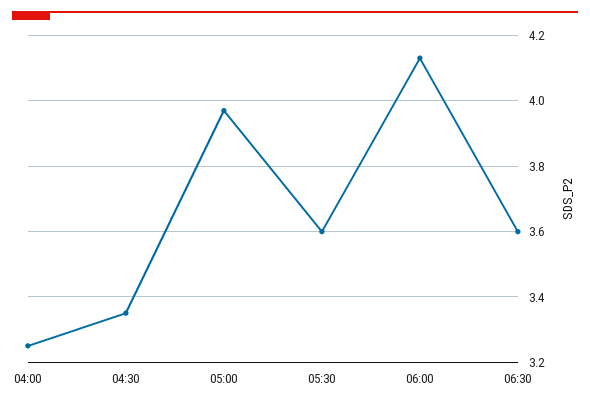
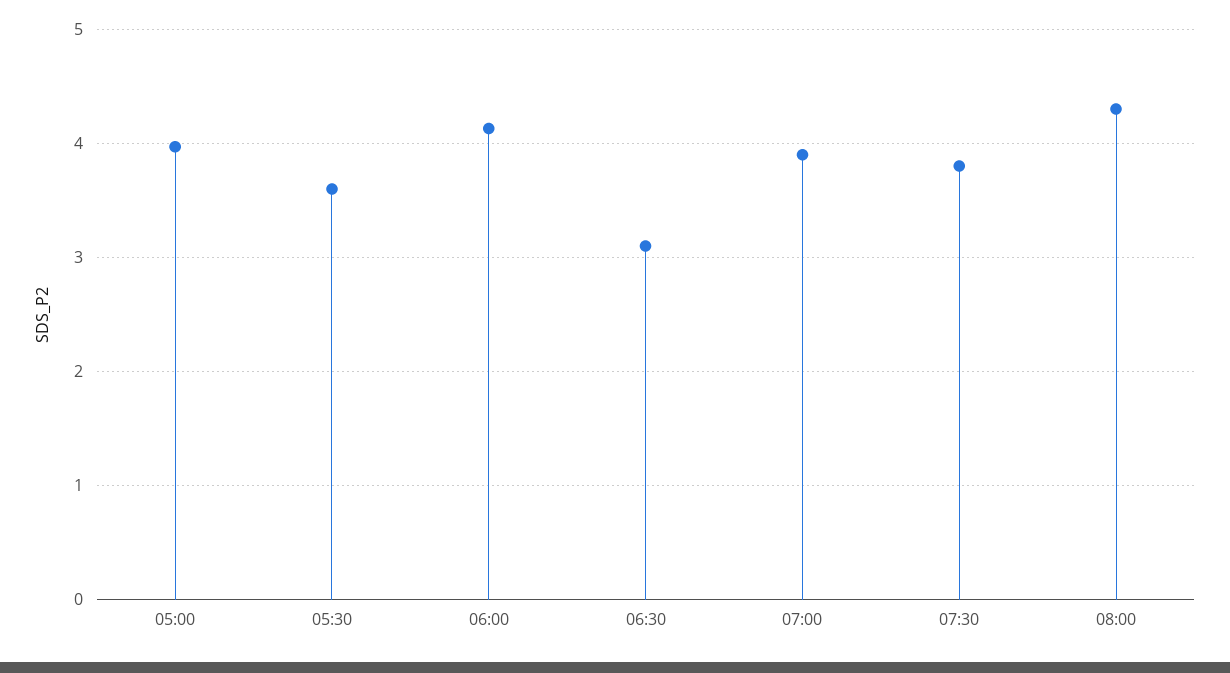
04:00: 3.25 -> none
04:30: 3.35 -> none
06:30: 3.6 -> 3.1
07:00: none -> 3.9
07:30: none -> 3.8
08:00: none -> 4.3

